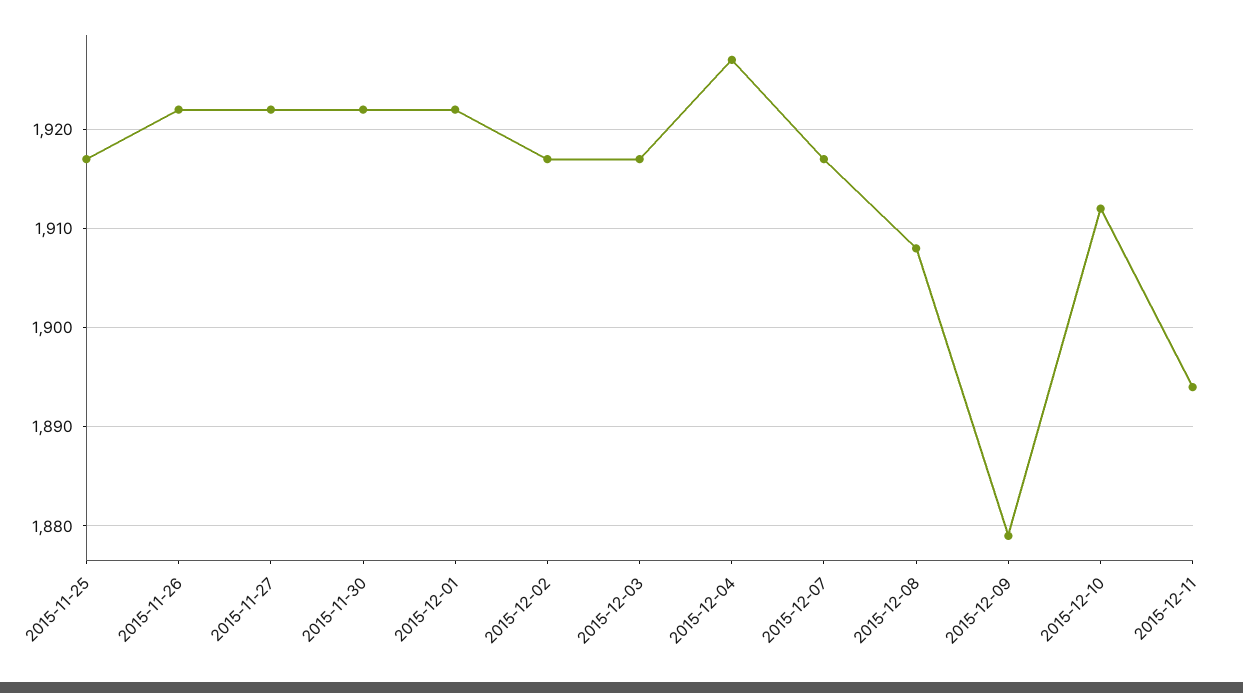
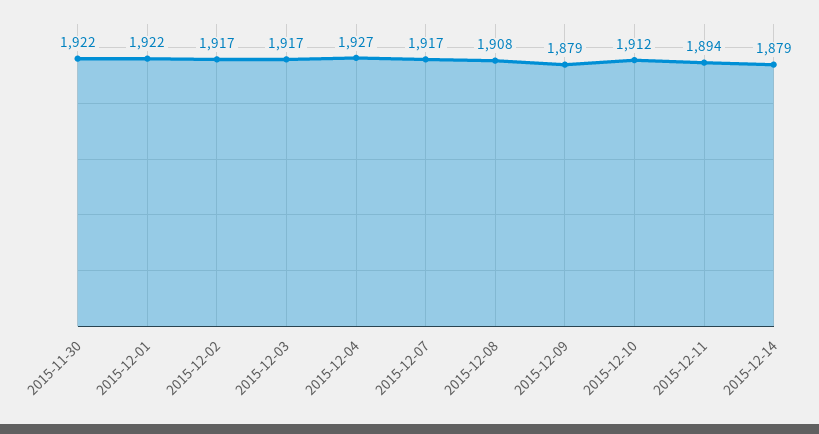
2015-11-25: 1917 -> none
2015-11-26: 1922 -> none
2015-11-27: 1922 -> none
2015-12-14: none -> 1879

